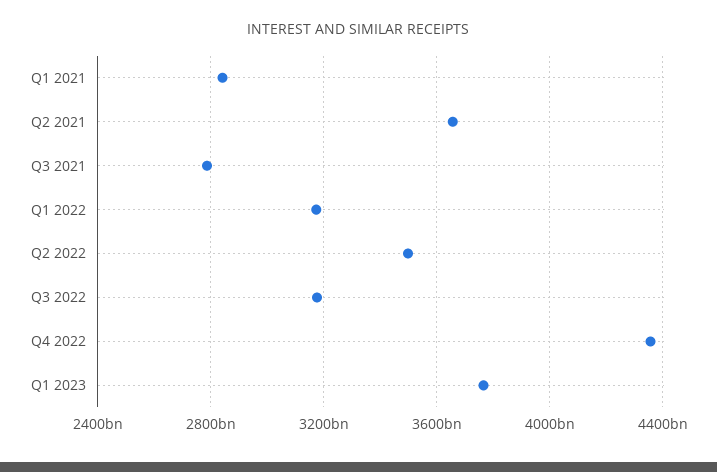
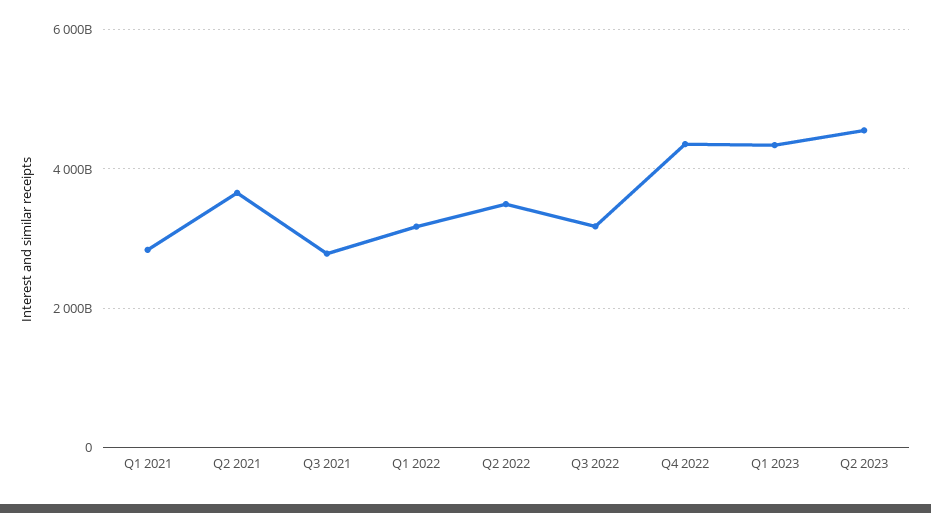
Q1 2023: 3750000000000 -> 4400000000000
Q2 2023: none -> 4600000000000

